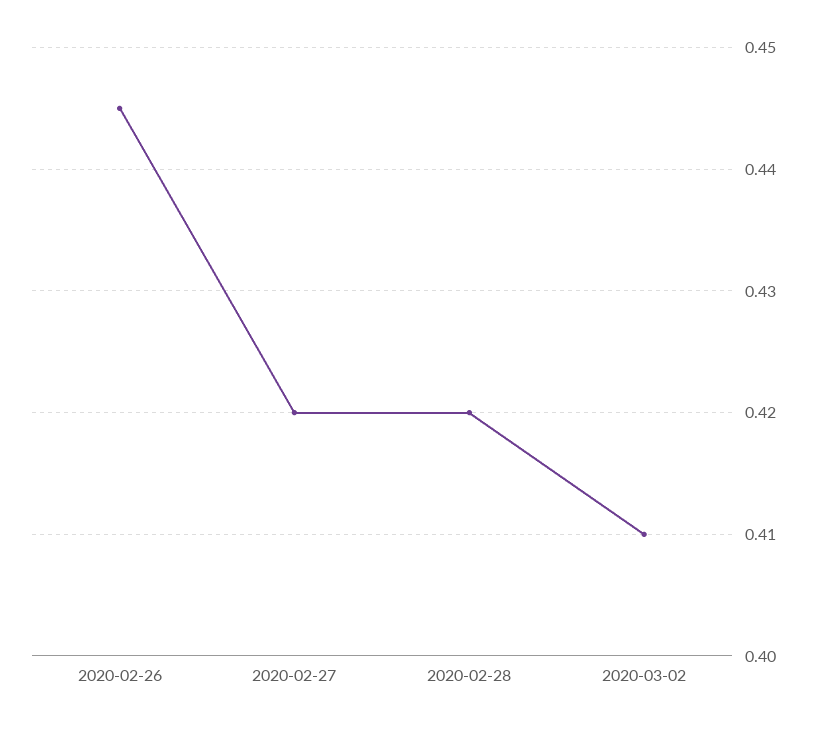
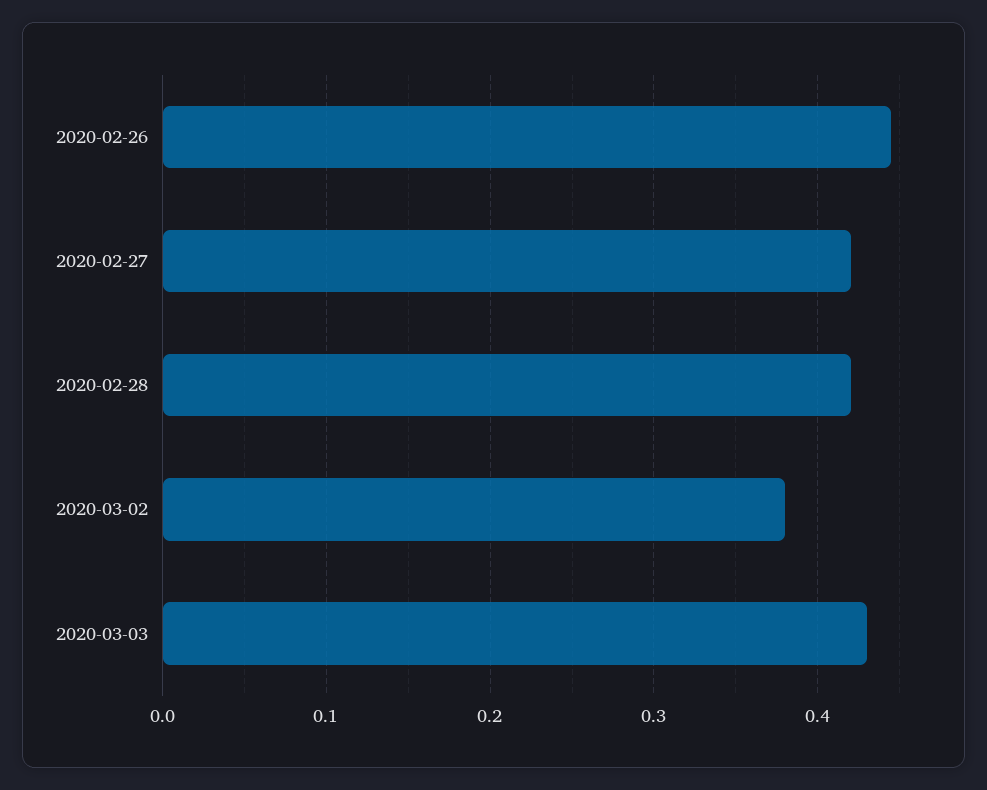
2020-03-02: 0.41 -> 0.38
2020-03-03: none -> 0.43

